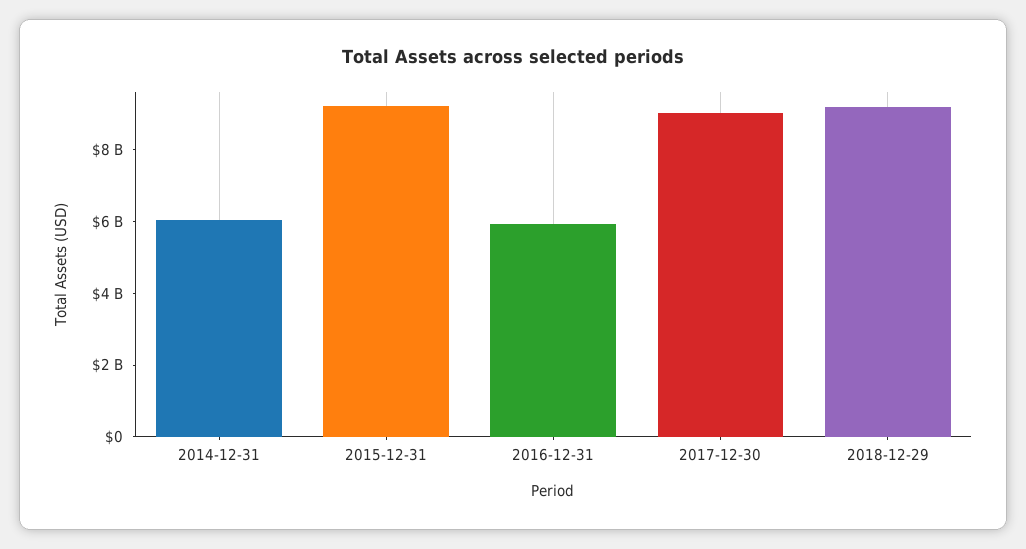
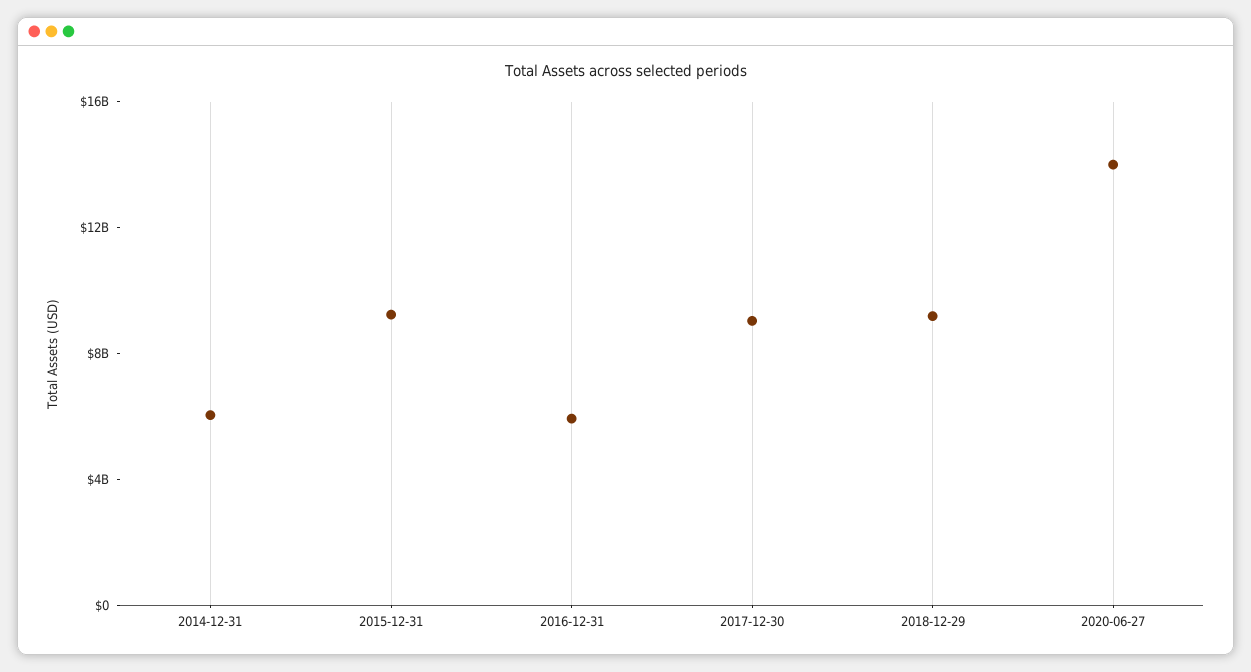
2020-06-27: none -> 14000000000

